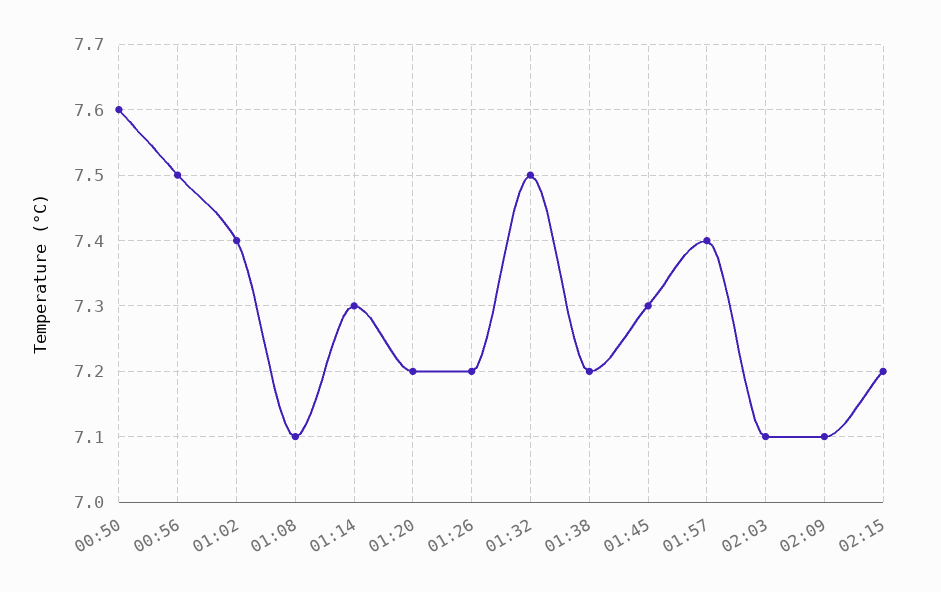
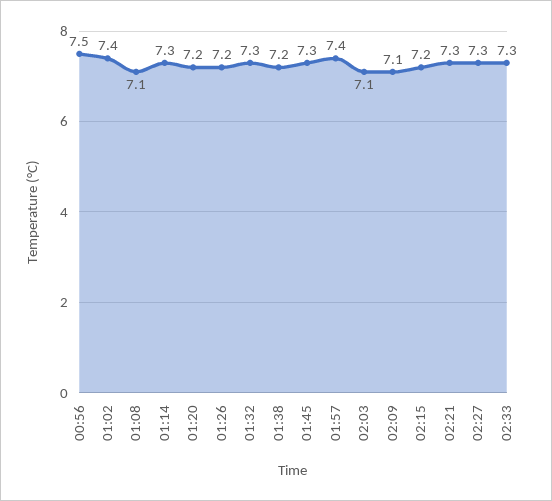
00:50: 7.6 -> none
01:32: 7.5 -> 7.3
02:21: none -> 7.3
02:27: none -> 7.3
02:33: none -> 7.3

